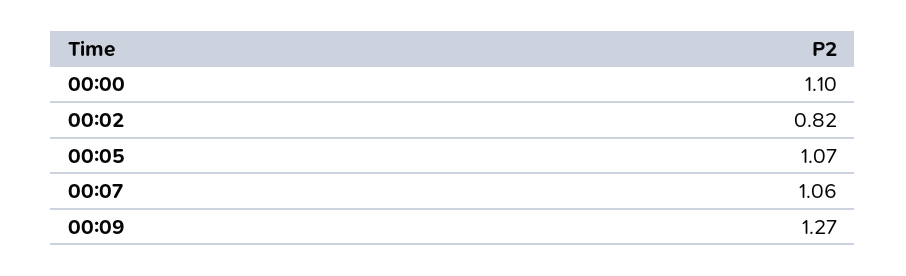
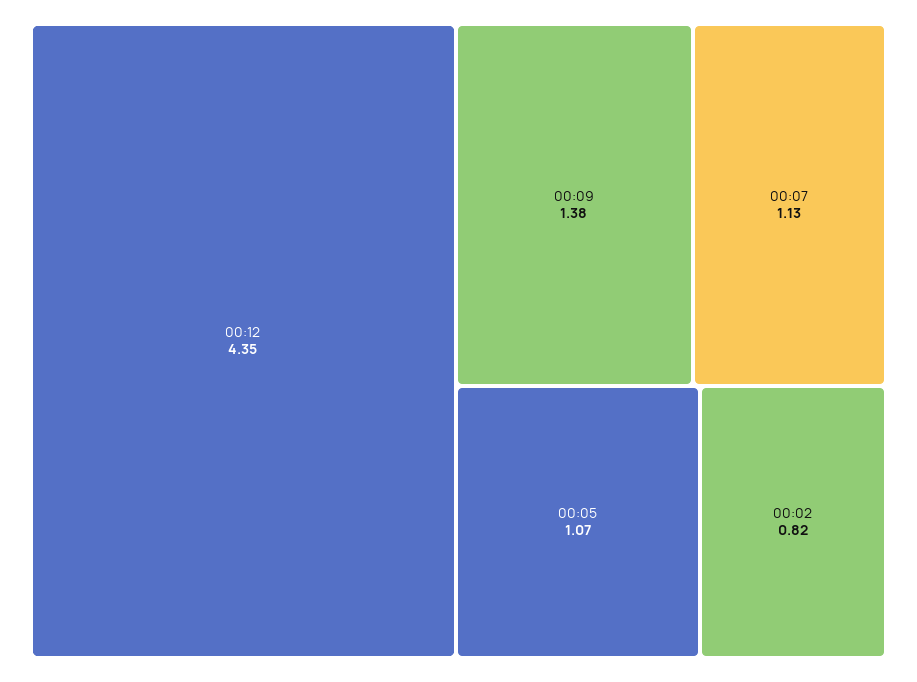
00:00: 1.1 -> none
00:07: 1.06 -> 1.13
00:09: 1.27 -> 1.38
00:12: none -> 4.35

